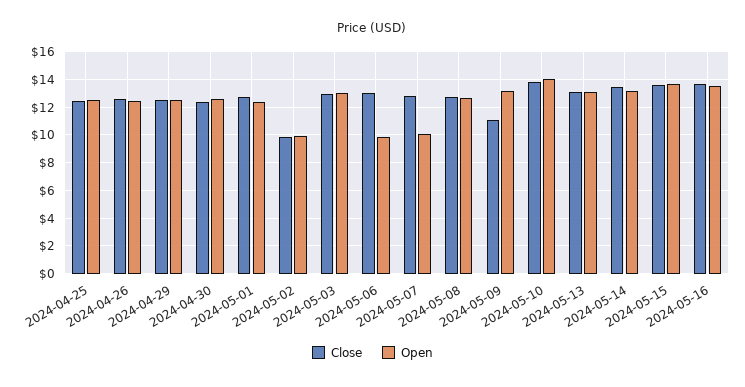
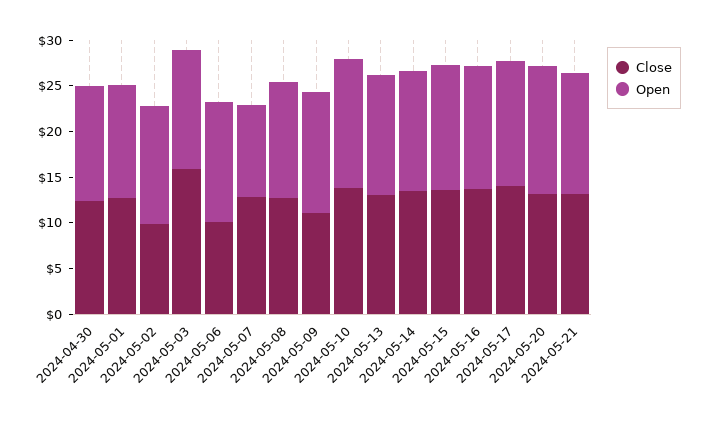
Close, 2024-04-25: 12.5 -> none
Open, 2024-04-25: 12.5 -> none
Close, 2024-04-26: 12.5 -> none
Open, 2024-04-26: 12.5 -> none
Close, 2024-04-29: 12.5 -> none
Open, 2024-04-29: 12.5 -> none
Open, 2024-05-02: 10 -> 13
Close, 2024-05-03: 13 -> 16
Close, 2024-05-06: 13 -> 10
Open, 2024-05-06: 10 -> 13
Close, 2024-05-17: none -> 14
Open, 2024-05-17: none -> 14
Close, 2024-05-20: none -> 13
Open, 2024-05-20: none -> 14
Close, 2024-05-21: none -> 13
Open, 2024-05-21: none -> 13

